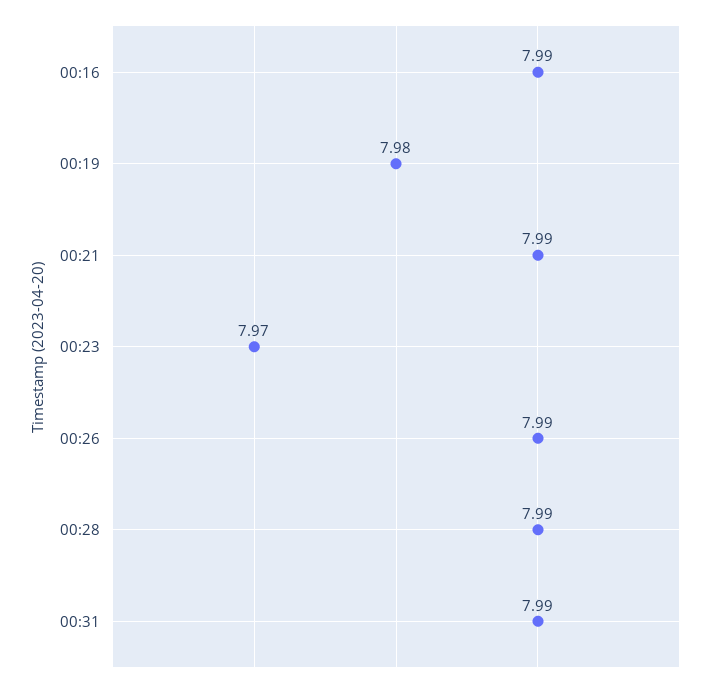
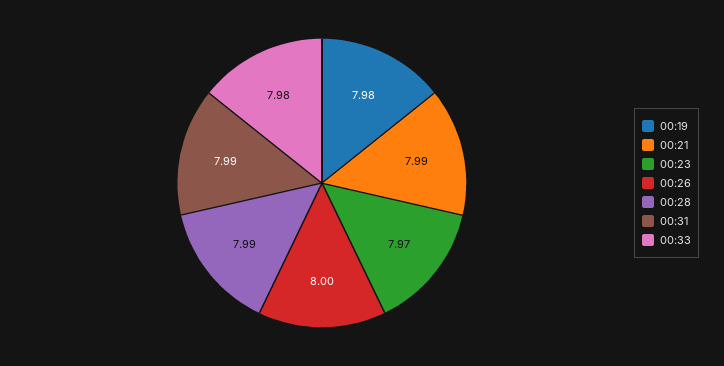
00:16: 7.99 -> none
00:26: 7.99 -> 8
00:33: none -> 7.98

